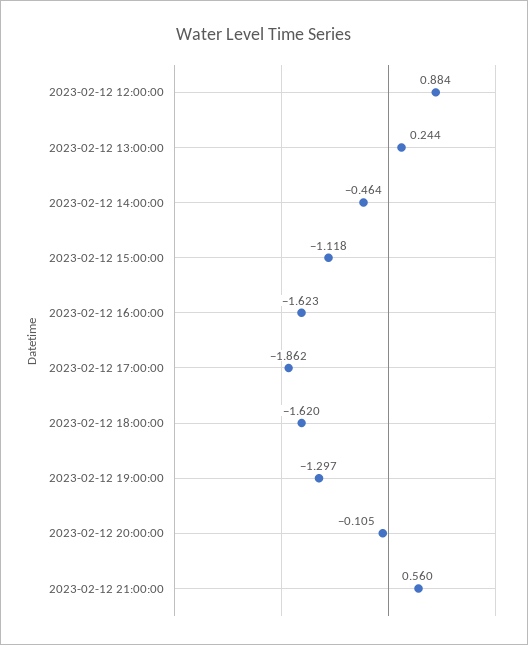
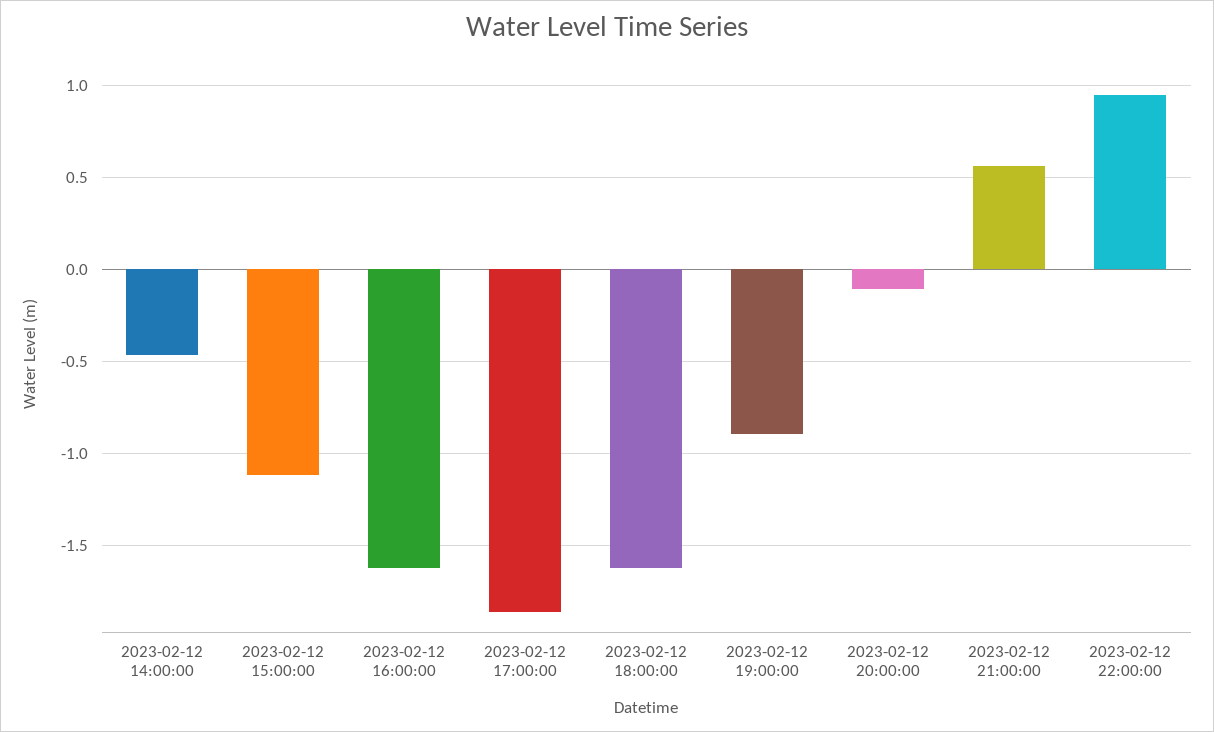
2023-02-12 12:00:00: 0.884 -> none
2023-02-12 13:00:00: 0.244 -> none
2023-02-12 19:00:00: -1.297 -> -0.9
2023-02-12 22:00:00: none -> 0.95

